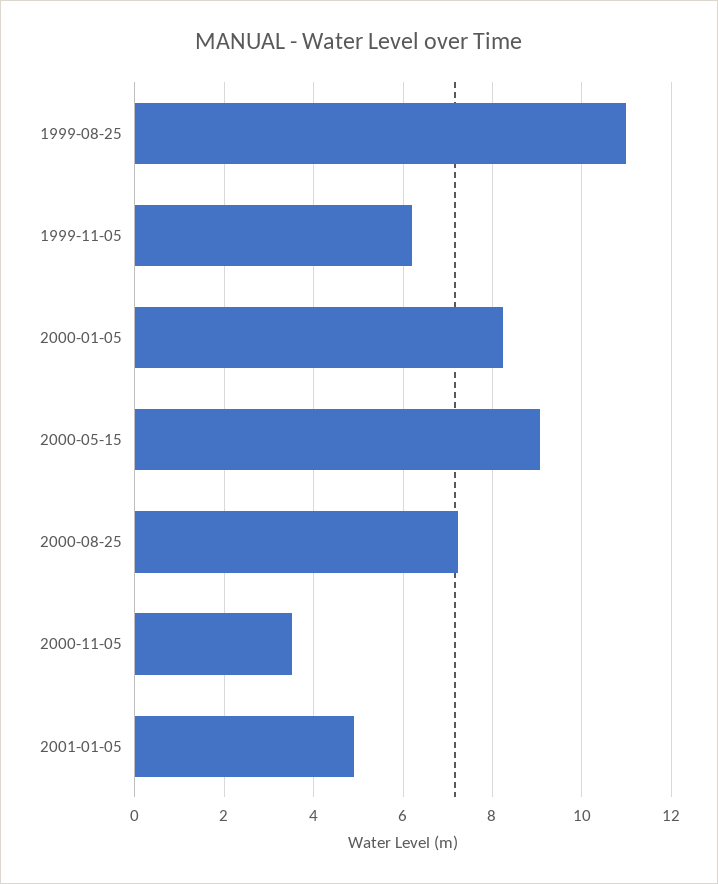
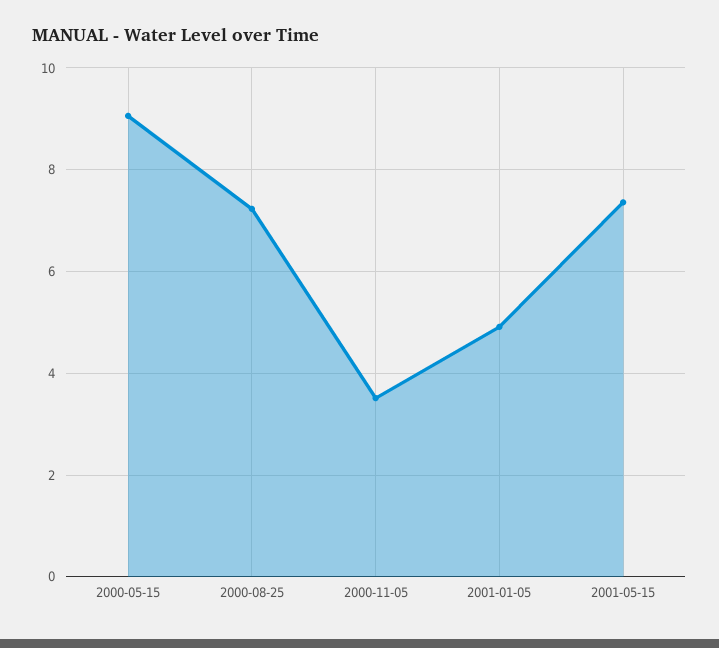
1999-08-25: 11 -> none
1999-11-05: 6.2 -> none
2000-01-05: 8.2 -> none
2001-05-15: none -> 7.4

